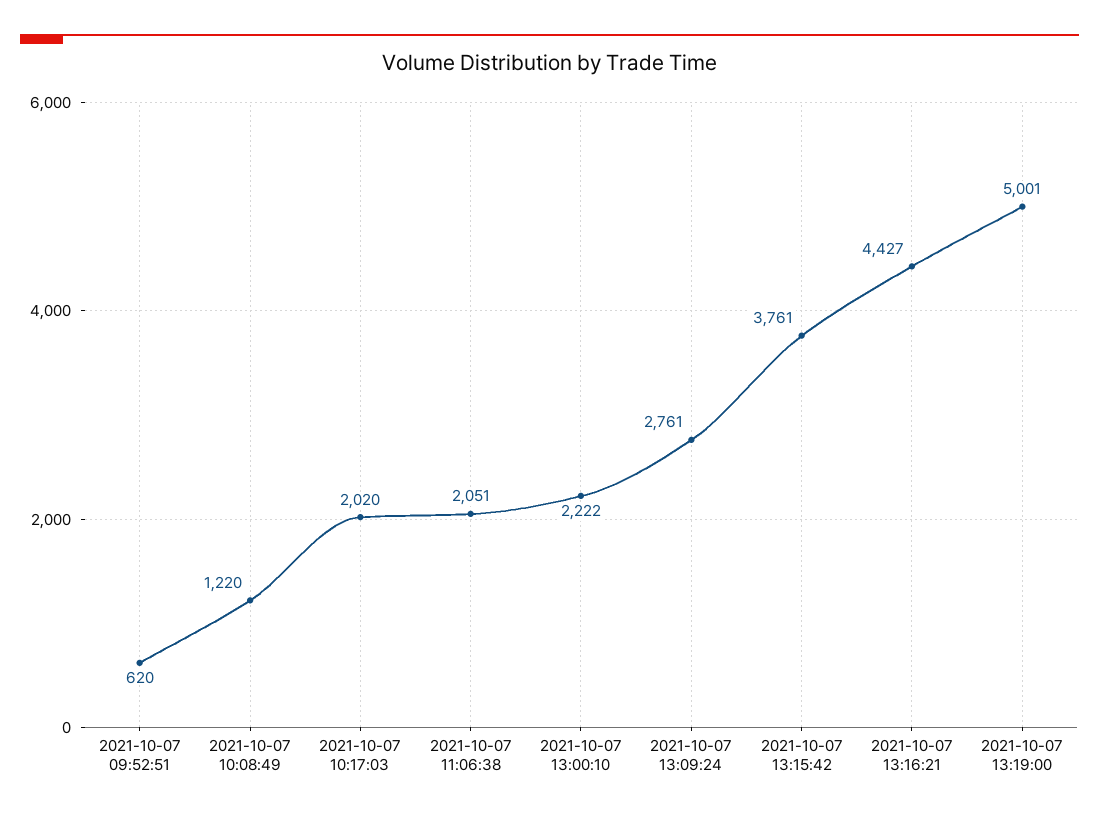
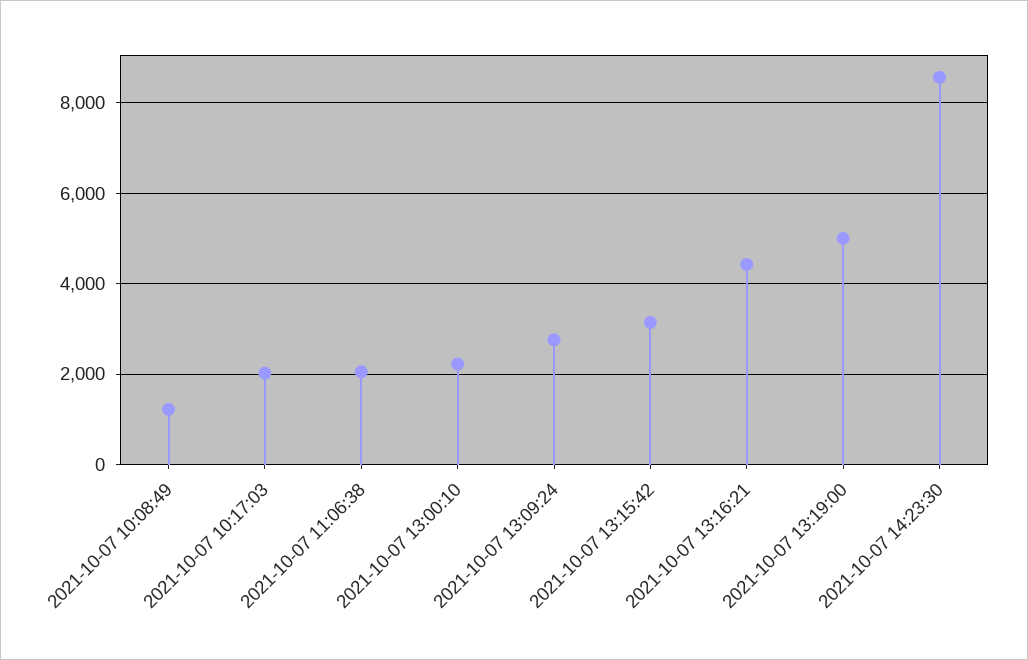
2021-10-07 09:52:51: 620 -> none
2021-10-07 13:15:42: 3761 -> 3200
2021-10-07 14:23:30: none -> 8600

